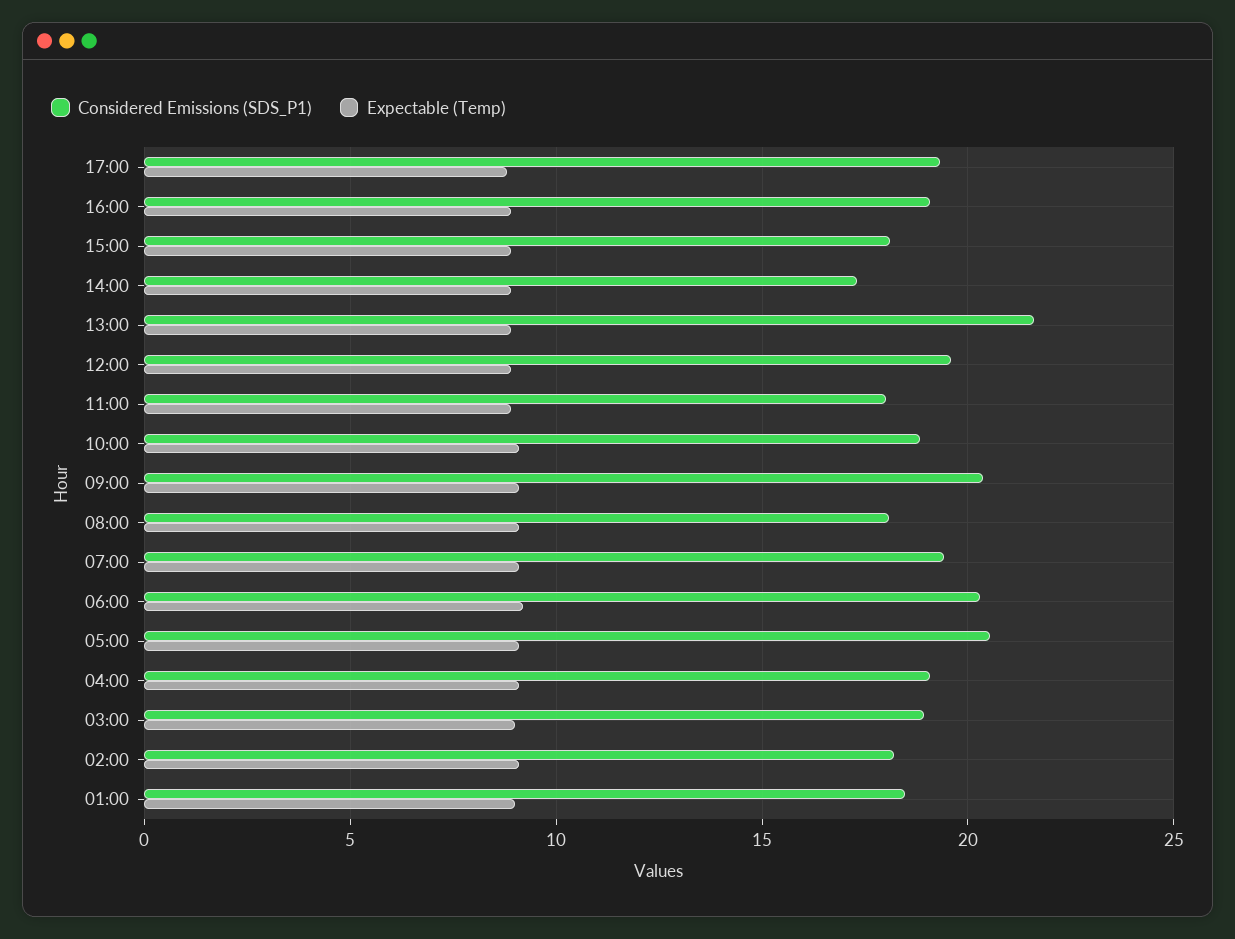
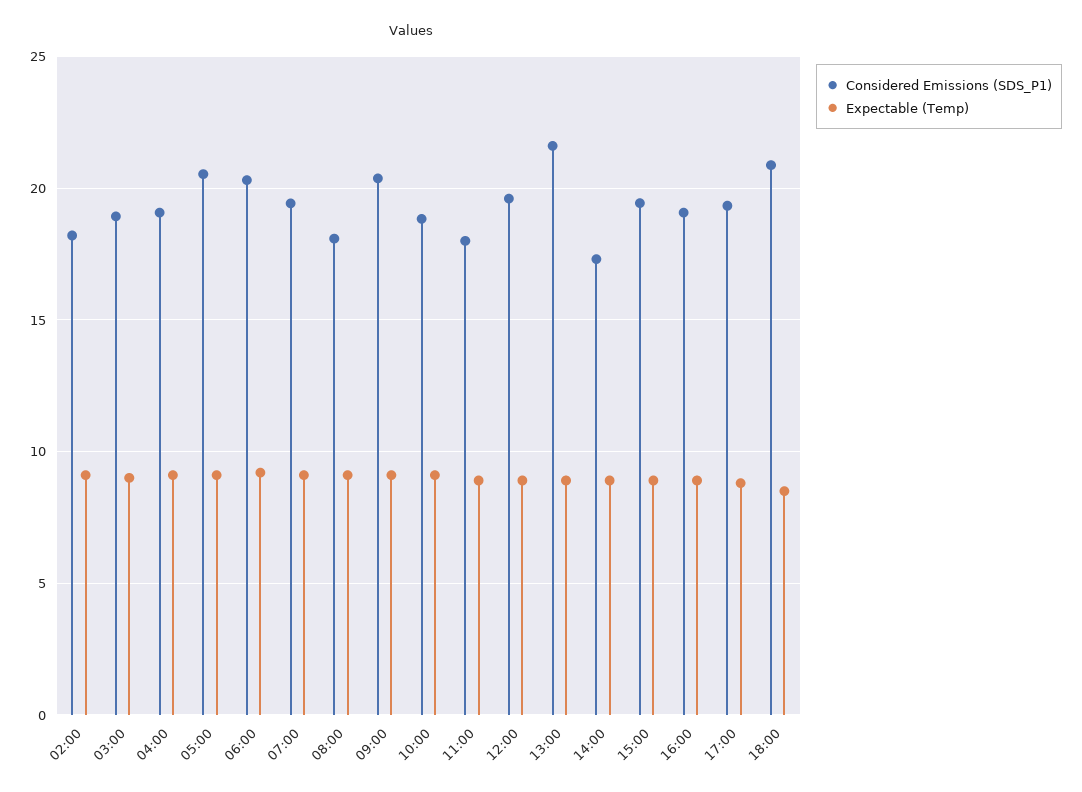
Considered Emissions (SDS_P1), 15:00: 18 -> 19.5
Considered Emissions (SDS_P1), 01:00: 18.5 -> none
Expectable (Temp), 01:00: 9 -> none
Considered Emissions (SDS_P1), 18:00: none -> 21
Expectable (Temp), 18:00: none -> 8.5

